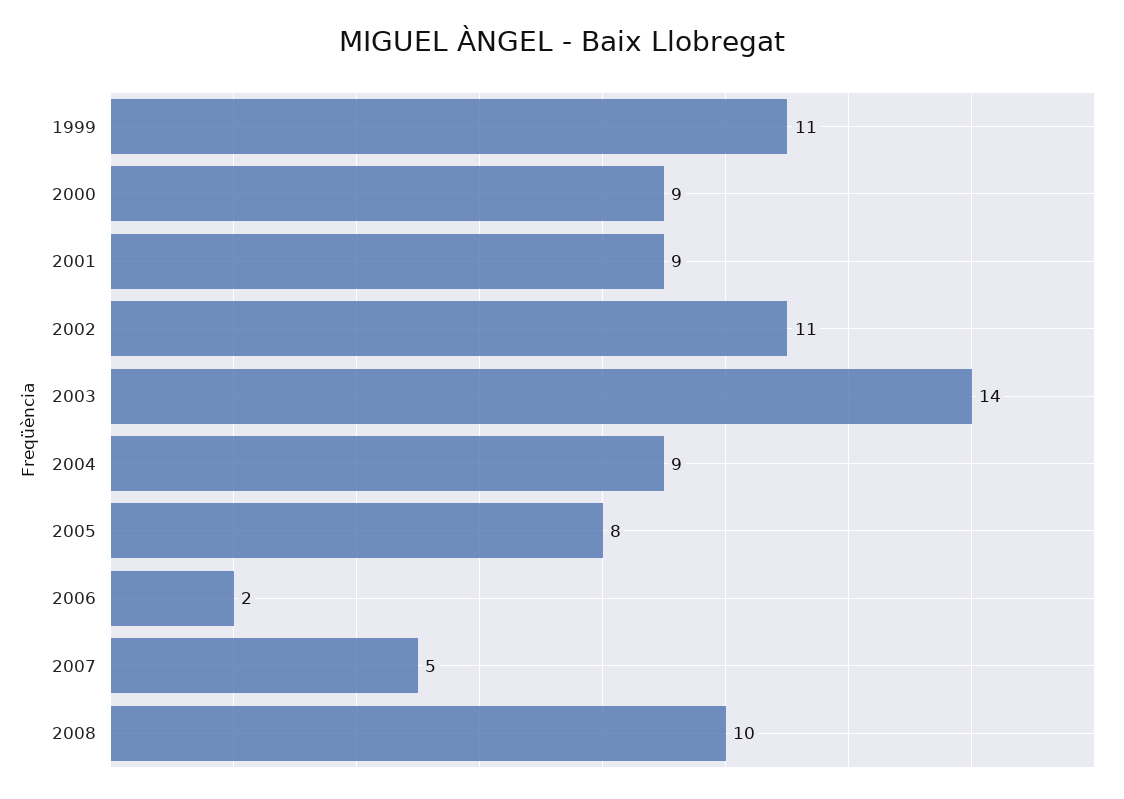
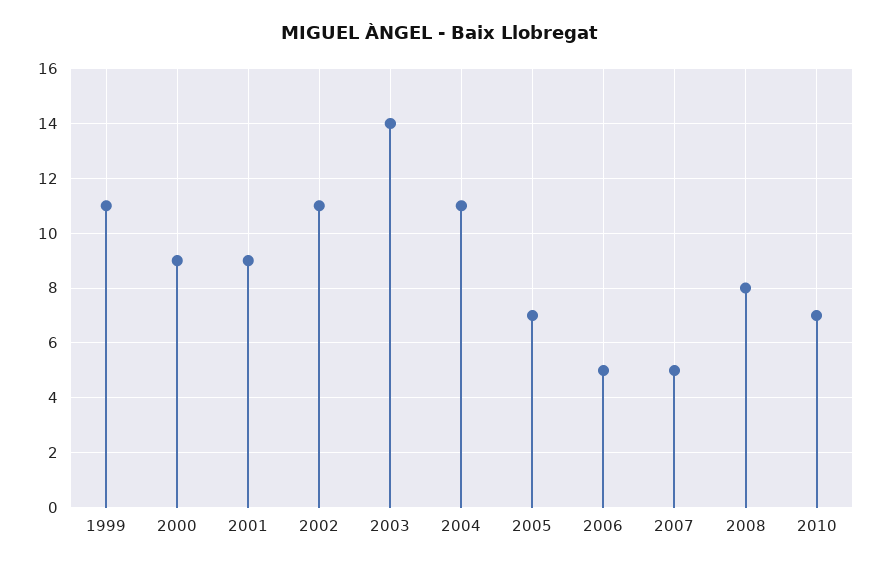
2004: 9 -> 11
2005: 8 -> 7
2006: 2 -> 5
2008: 10 -> 8
2010: none -> 7

